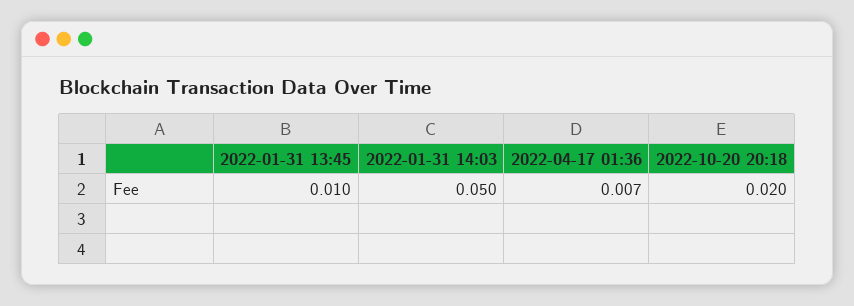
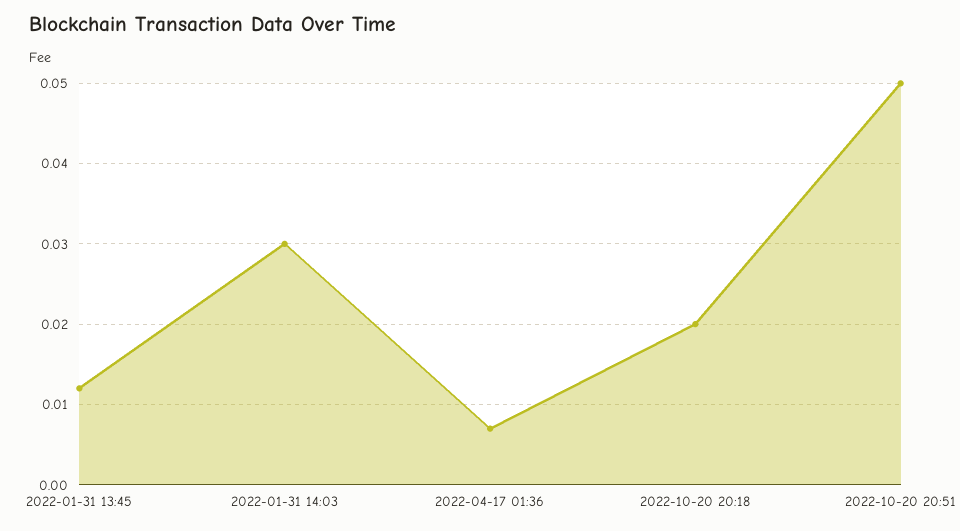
2022-01-31 13:45: 0.01 -> 0.012
2022-01-31 14:03: 0.05 -> 0.03
2022-10-20 20:51: none -> 0.05

